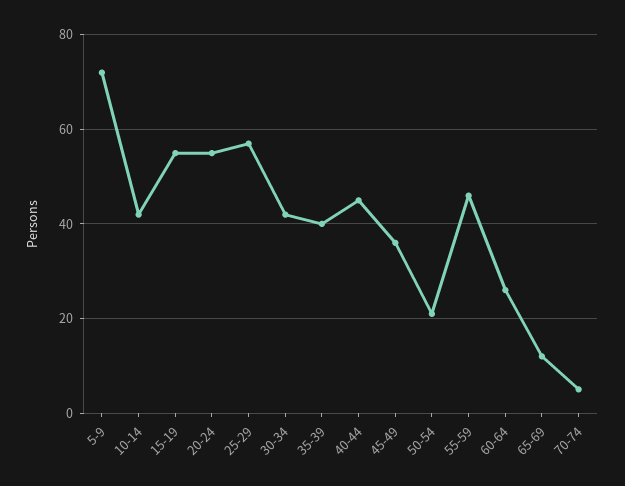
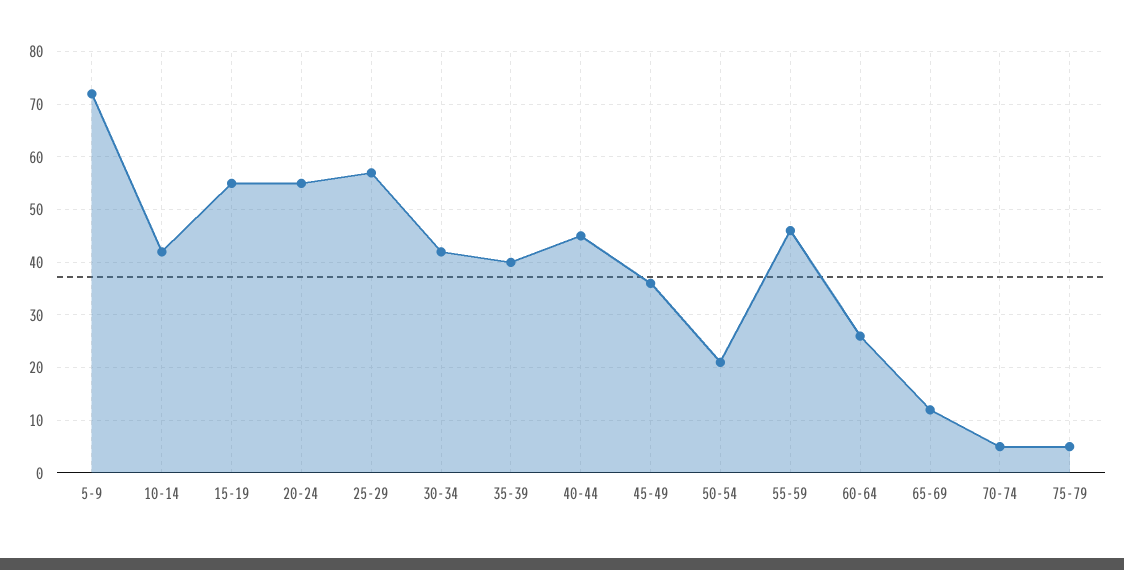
75-79: none -> 5

